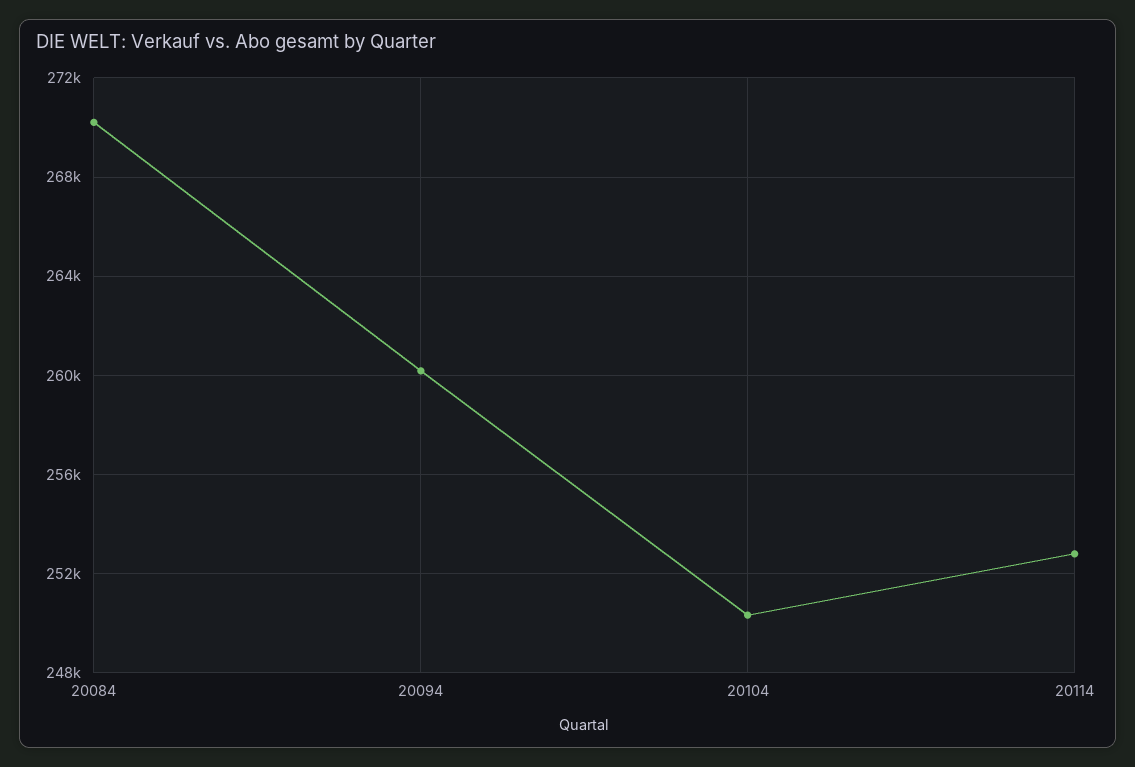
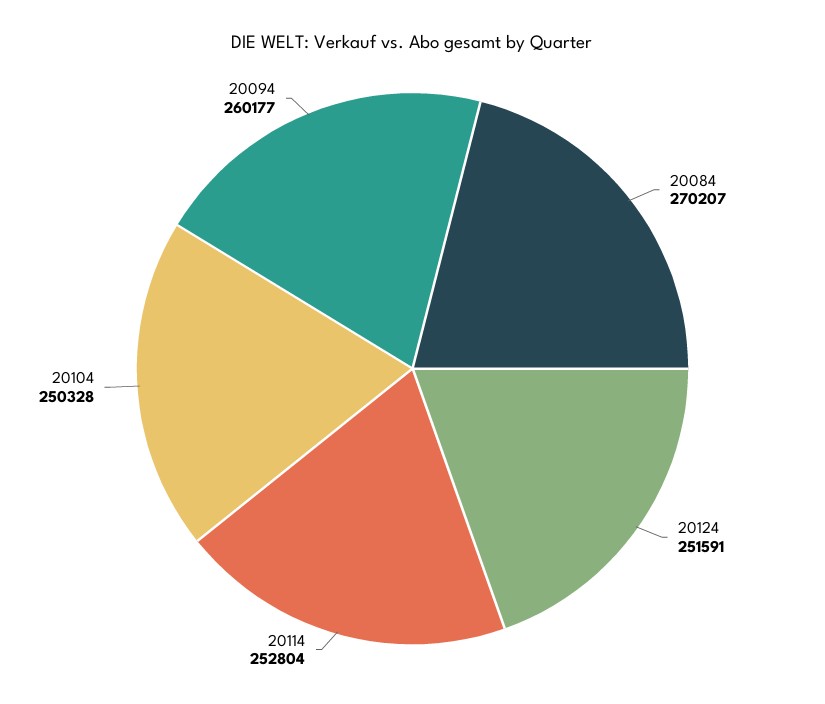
20124: none -> 251591

